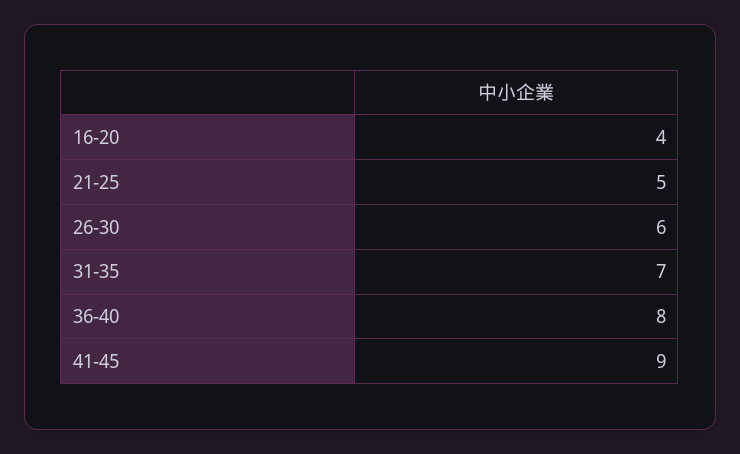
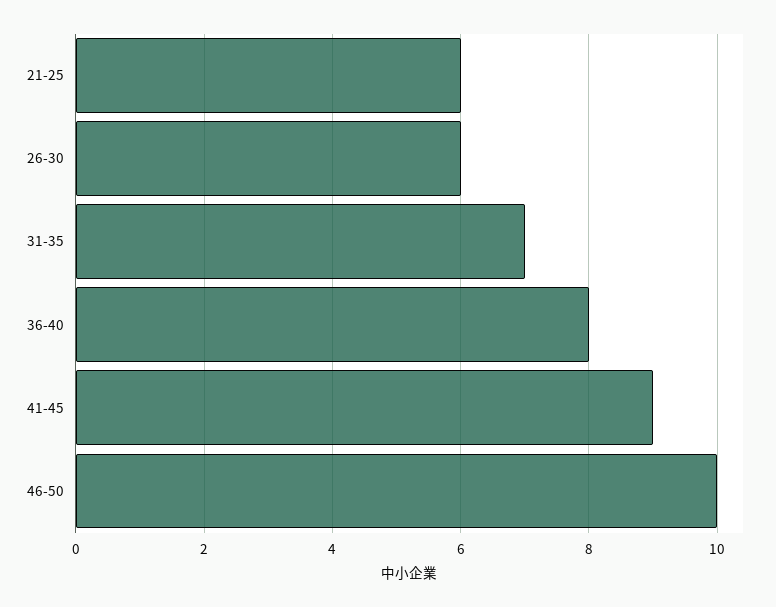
16-20: 4 -> none
21-25: 5 -> 6
46-50: none -> 10

